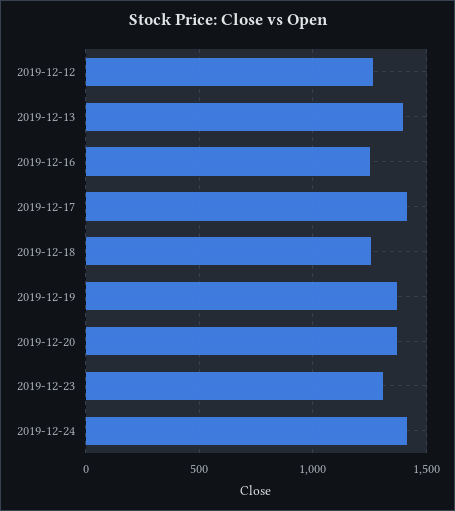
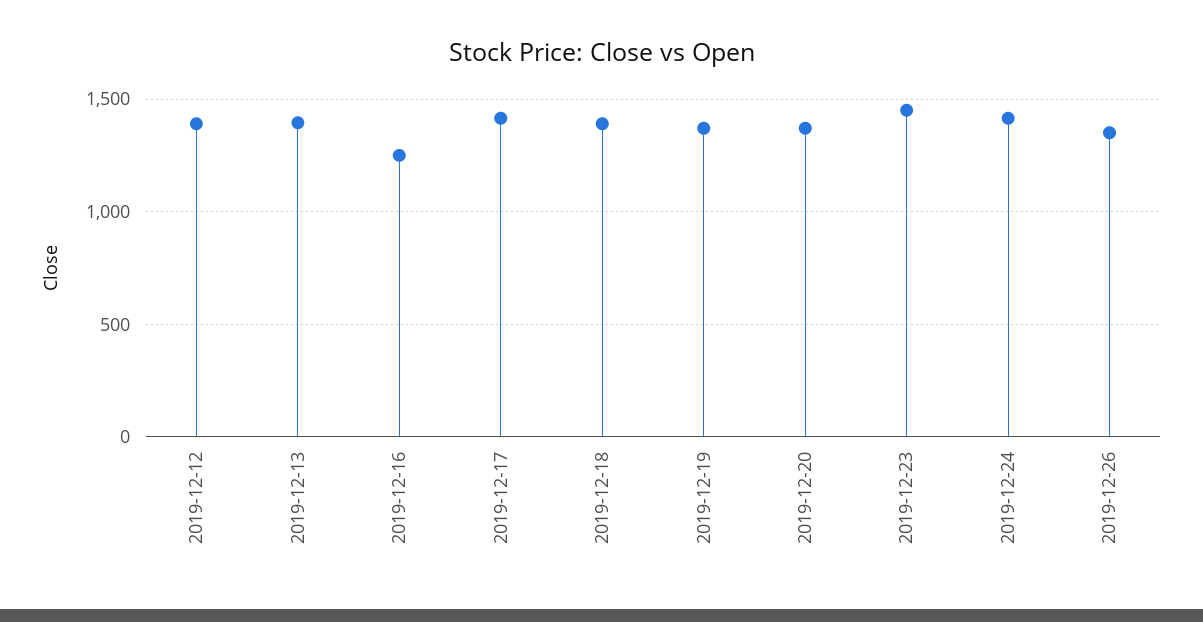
2019-12-12: 1250 -> 1400
2019-12-18: 1250 -> 1400
2019-12-23: 1300 -> 1450
2019-12-26: none -> 1350

